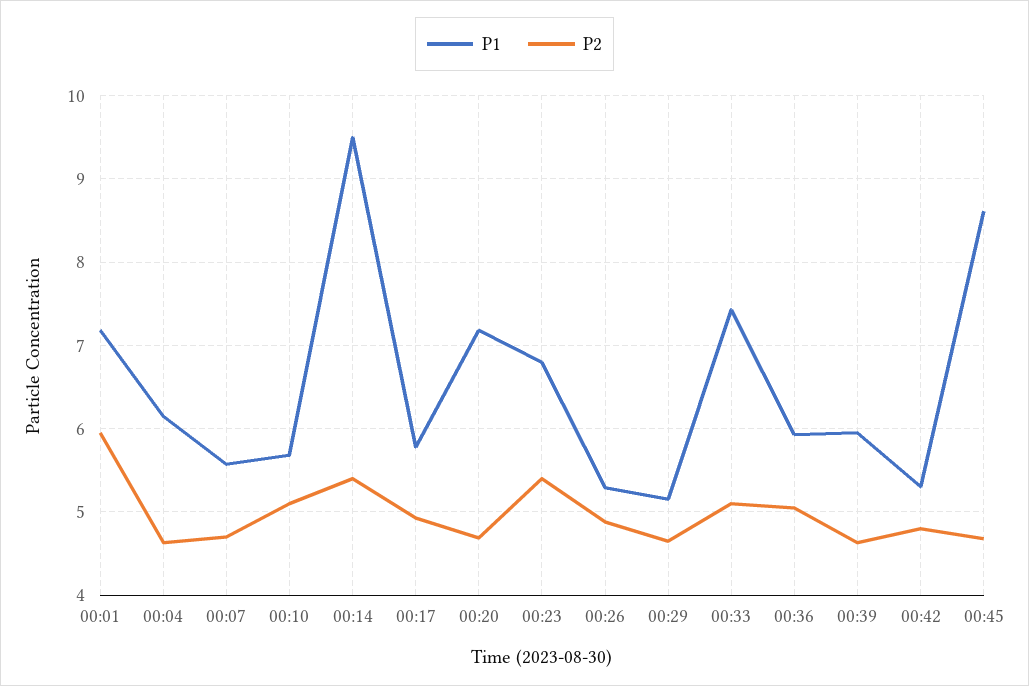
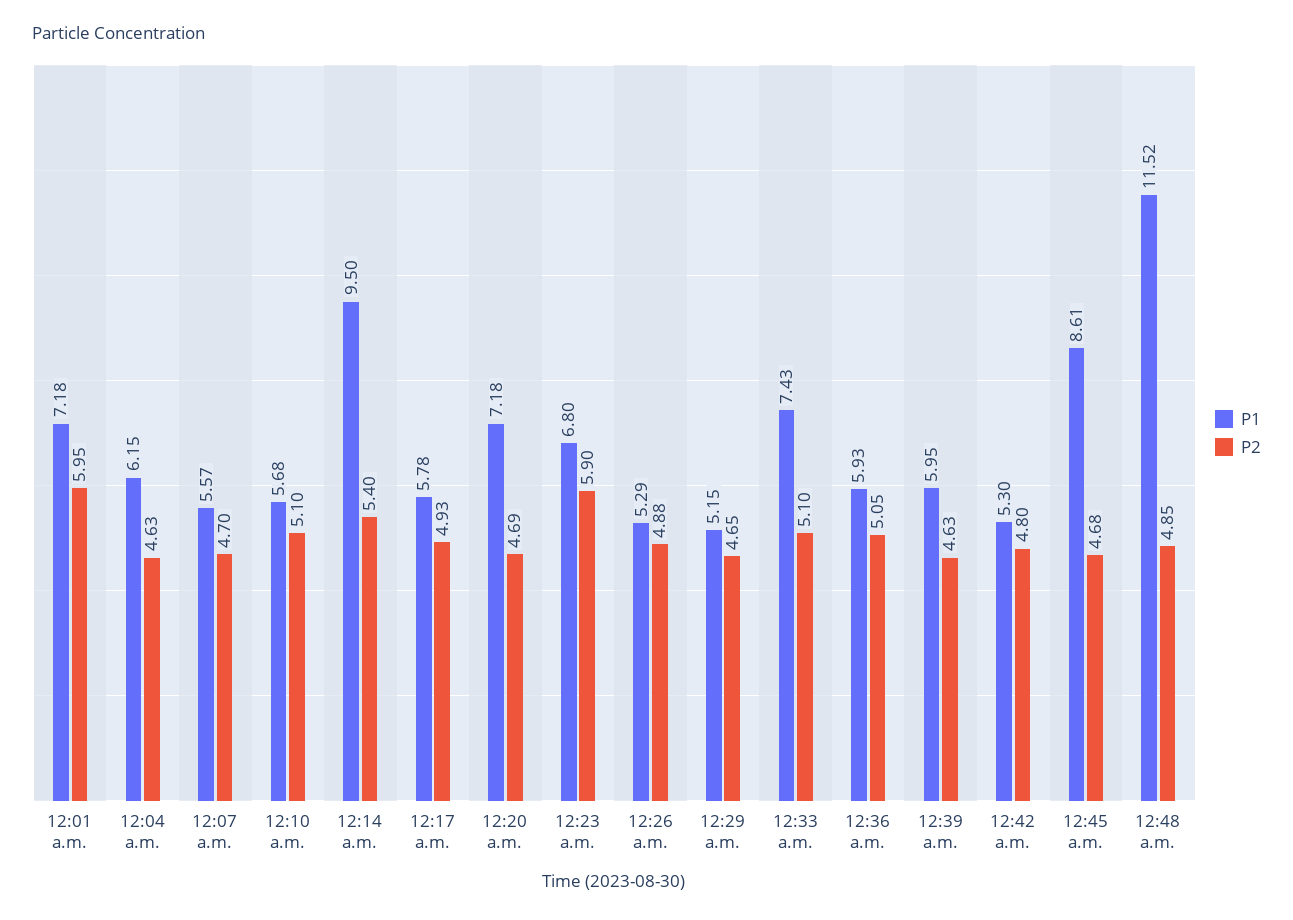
P2, 00:23: 5.4 -> 5.9
P1, 12:48 a.m.: none -> 11.52
P2, 12:48 a.m.: none -> 4.85

